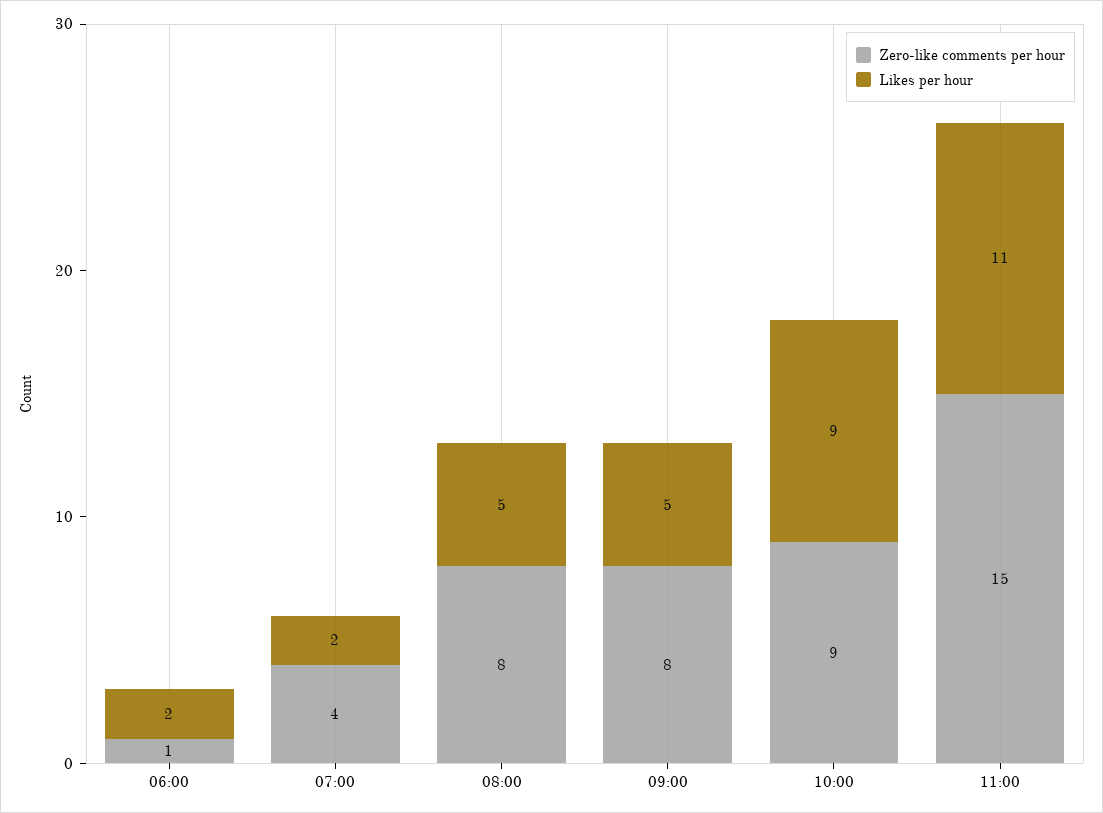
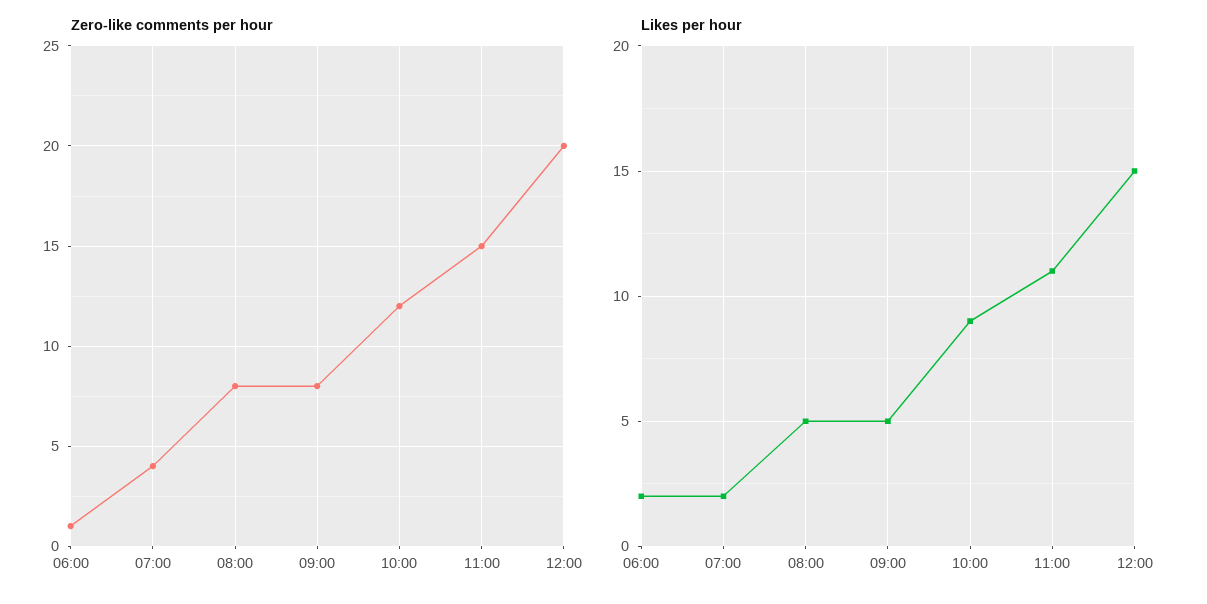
Zero-like comments per hour, 10:00: 9 -> 12
Zero-like comments per hour, 12:00: none -> 20
Likes per hour, 12:00: none -> 15

